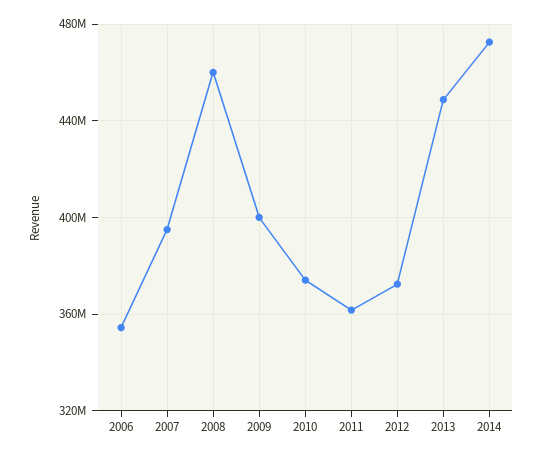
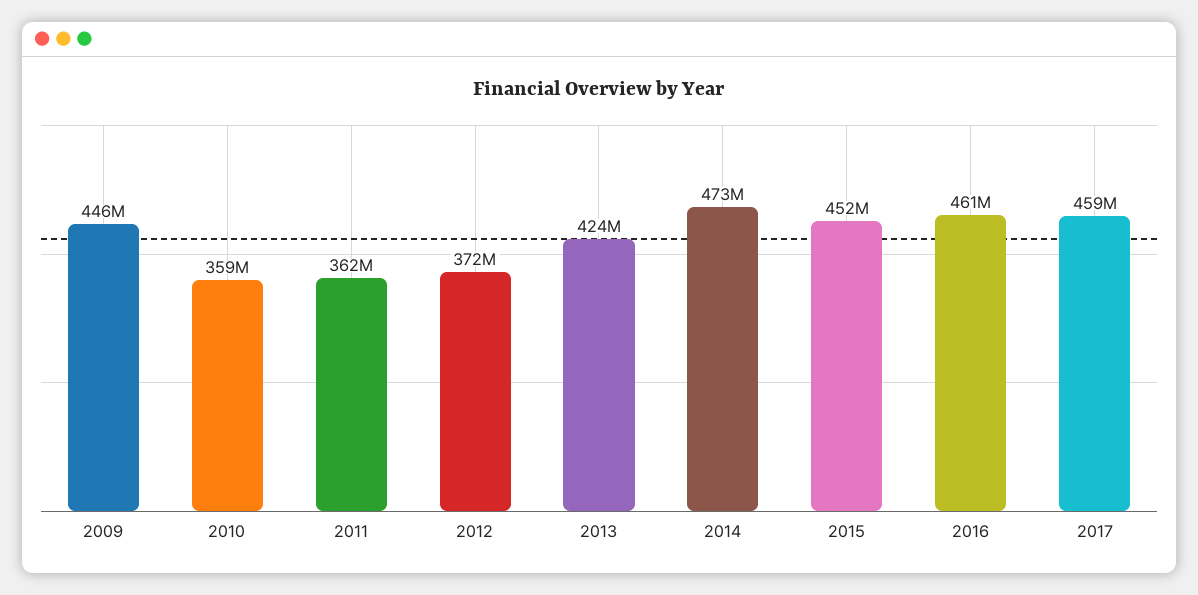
2006: 355000000 -> none
2007: 395000000 -> none
2008: 460000000 -> none
2009: 400000000 -> 446000000
2010: 375000000 -> 359000000
2013: 450000000 -> 424000000
2015: none -> 452000000
2016: none -> 461000000
2017: none -> 459000000

